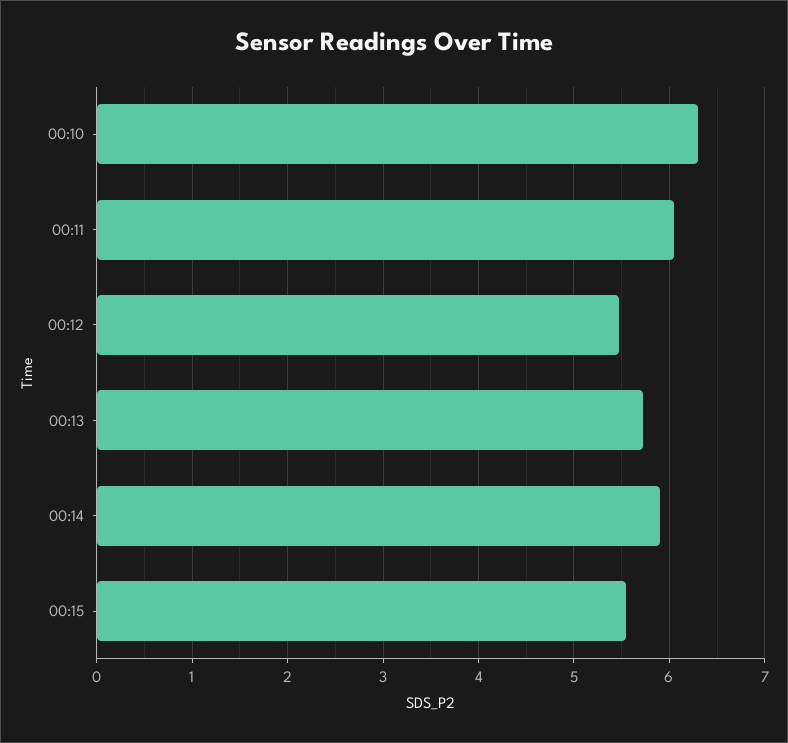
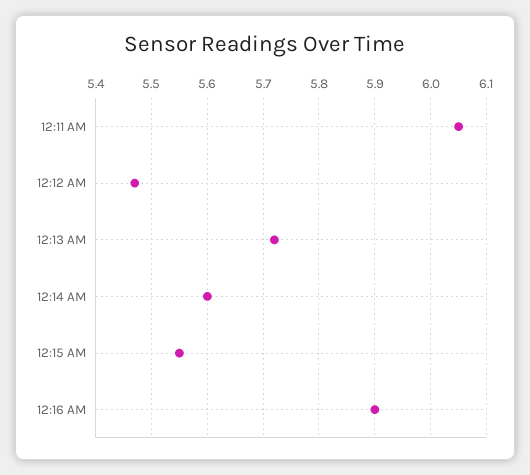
00:10: 6.3 -> none
00:14: 5.9 -> 5.6
12:16 AM: none -> 5.9

